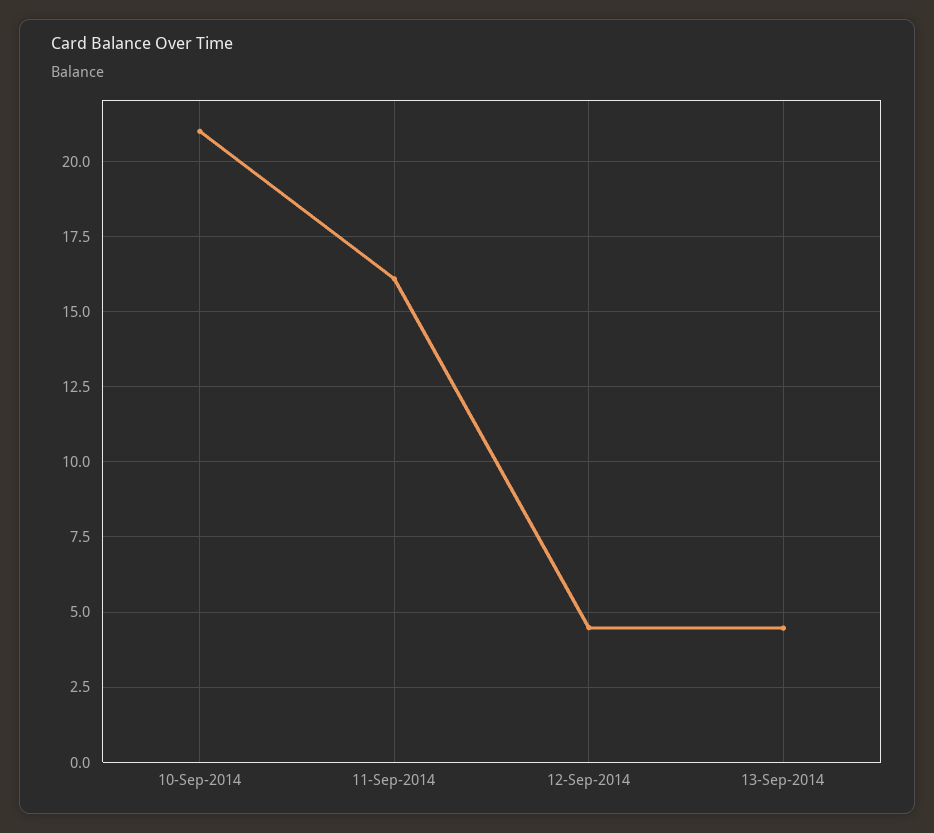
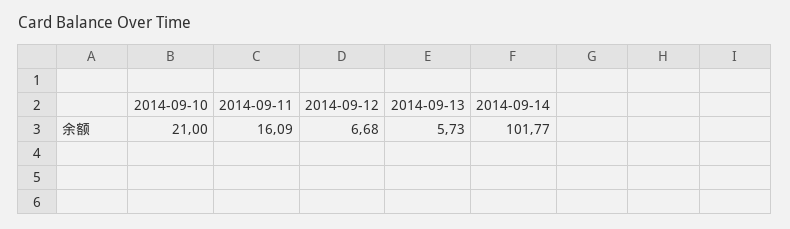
12-Sep-2014: 4.5 -> 6.68
13-Sep-2014: 4.5 -> 5.73
2014-09-14: none -> 101.77

